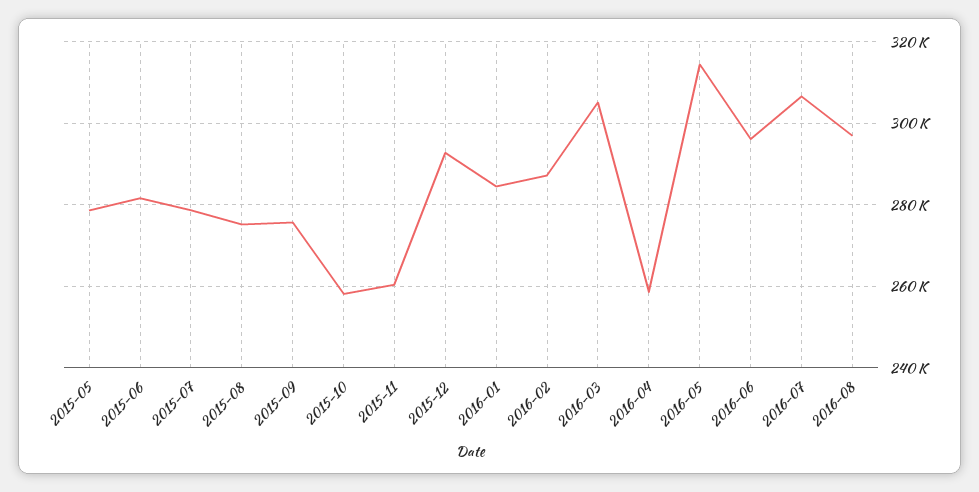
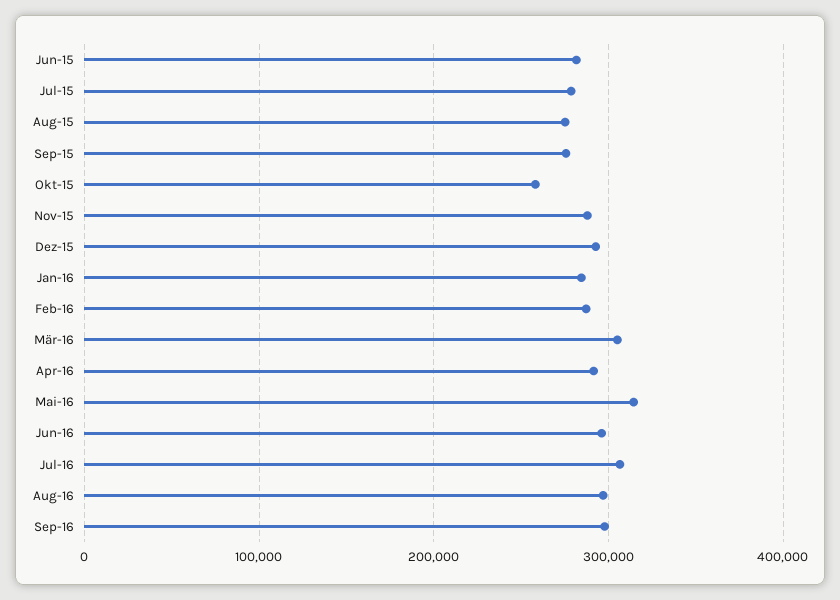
2015-05: 278000 -> none
2015-11: 260000 -> 290000
2016-04: 258000 -> 290000
Sep-16: none -> 300000

